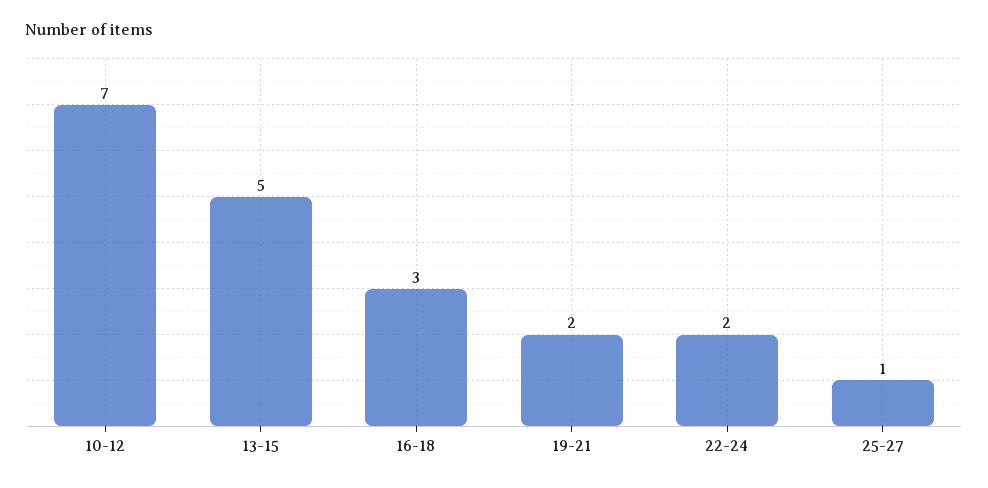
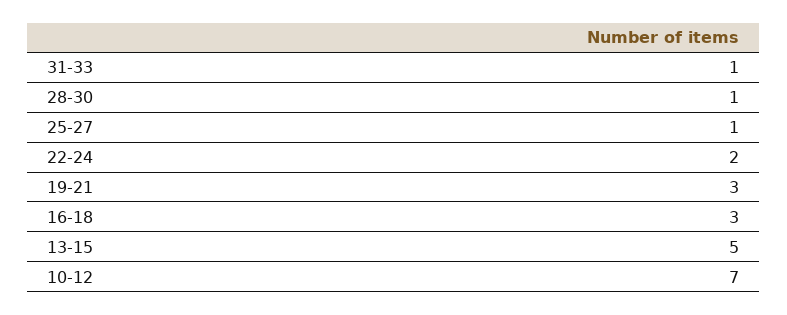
19-21: 2 -> 3
31-33: none -> 1
28-30: none -> 1

